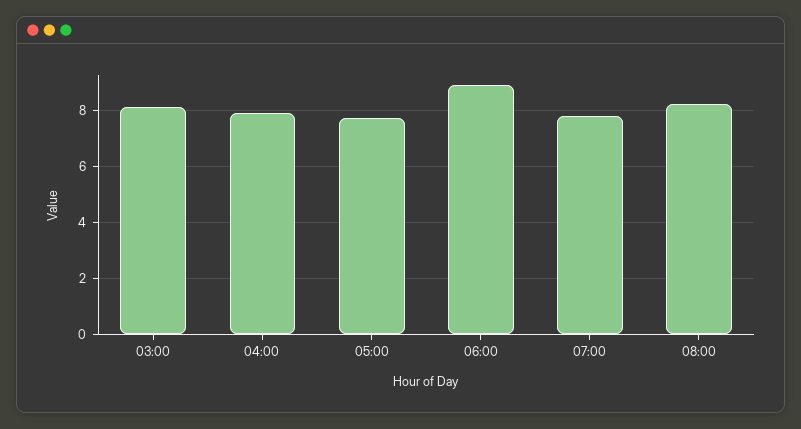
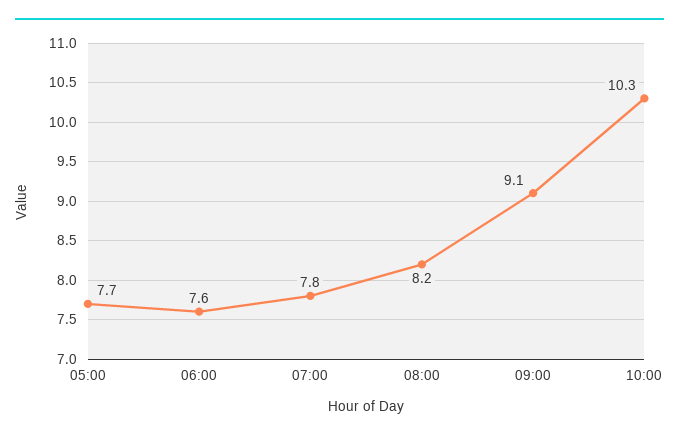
03:00: 8 -> none
04:00: 8 -> none
06:00: 9 -> 7.6
09:00: none -> 9.1
10:00: none -> 10.3

